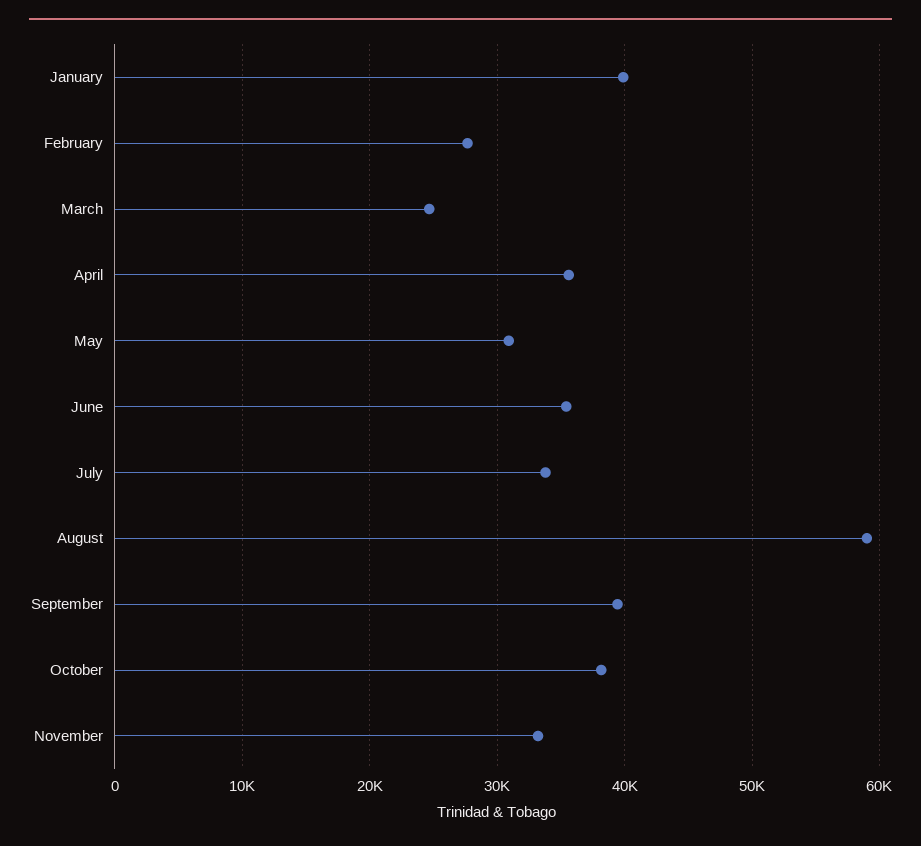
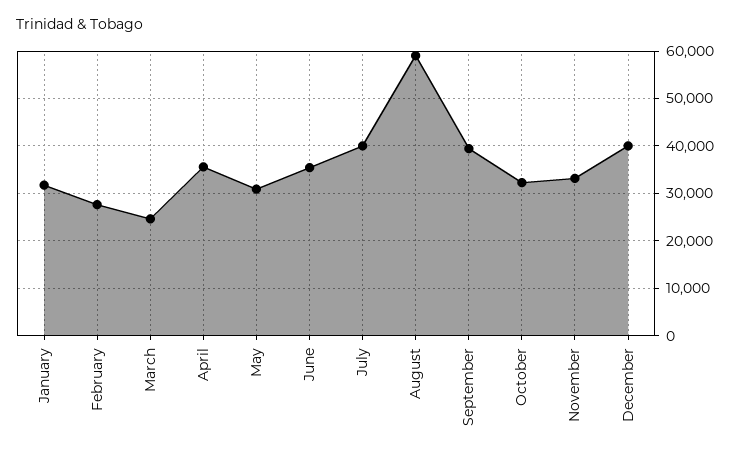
January: 40000 -> 32000
July: 34000 -> 40000
October: 38000 -> 32000
December: none -> 40000

